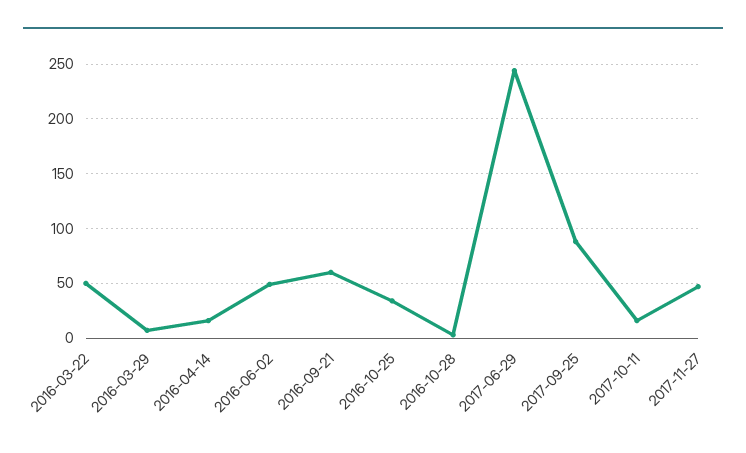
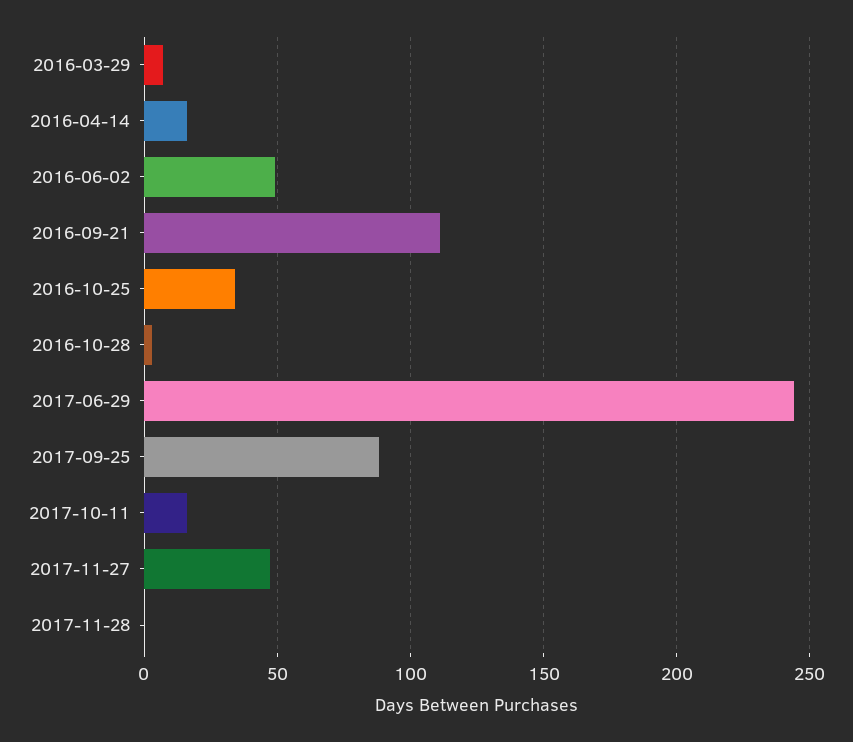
2016-03-22: 50 -> none
2016-09-21: 60 -> 110
2017-11-28: none -> 0

